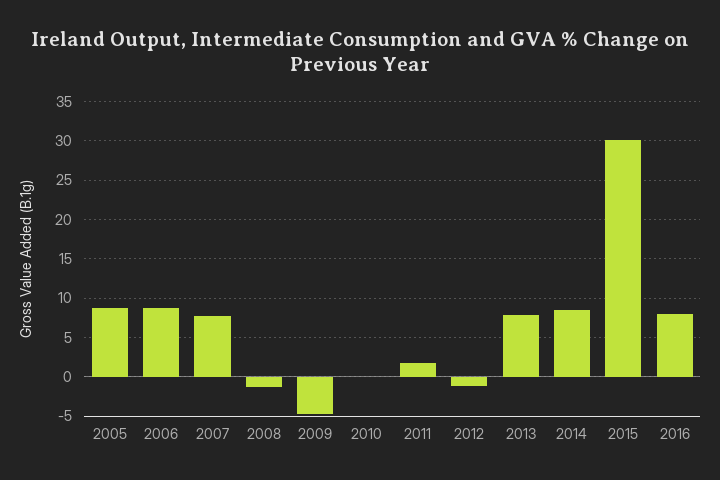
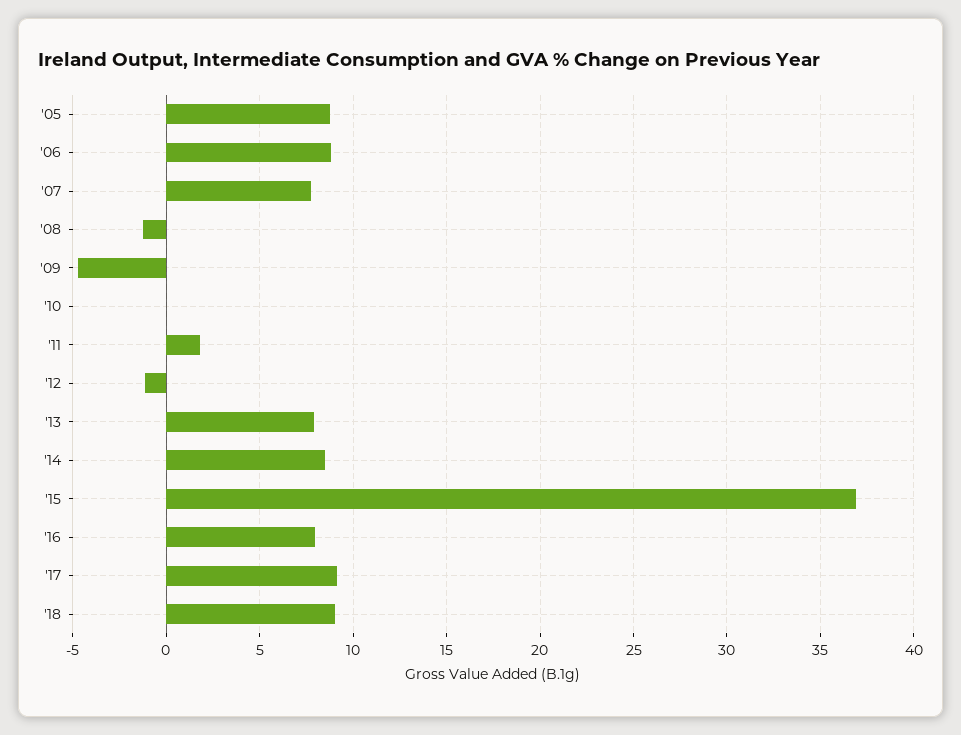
2015: 30 -> 37
'17: none -> 9
'18: none -> 9

